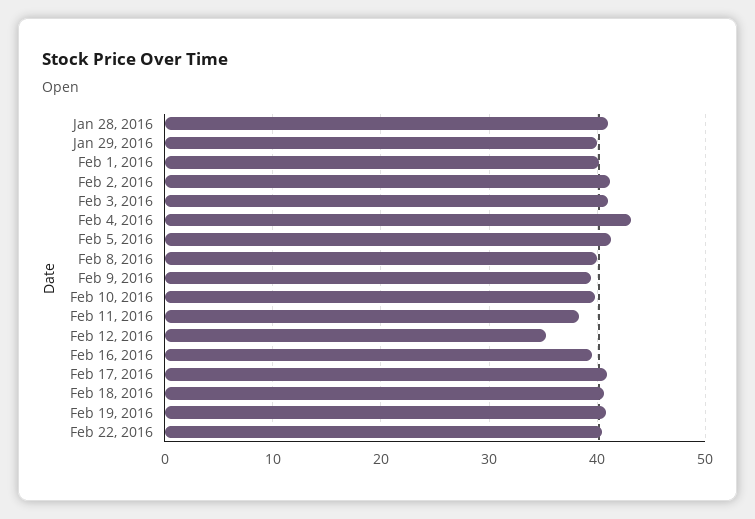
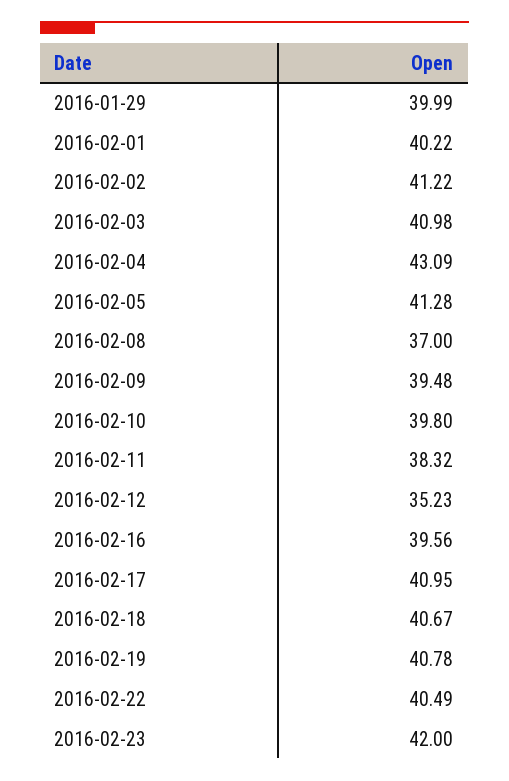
Jan 28, 2016: 41 -> none
Feb 8, 2016: 40 -> 37
2016-02-23: none -> 42

